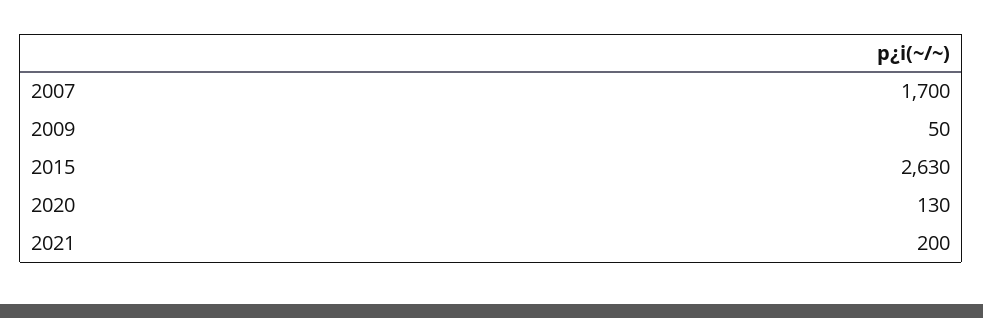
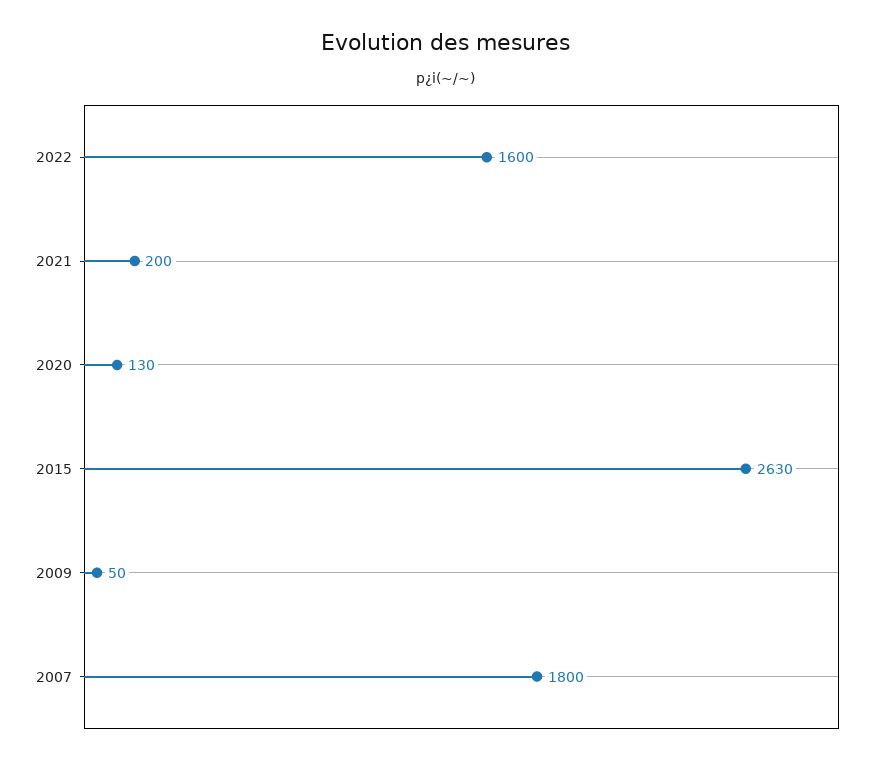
2007: 1700 -> 1800
2022: none -> 1600

